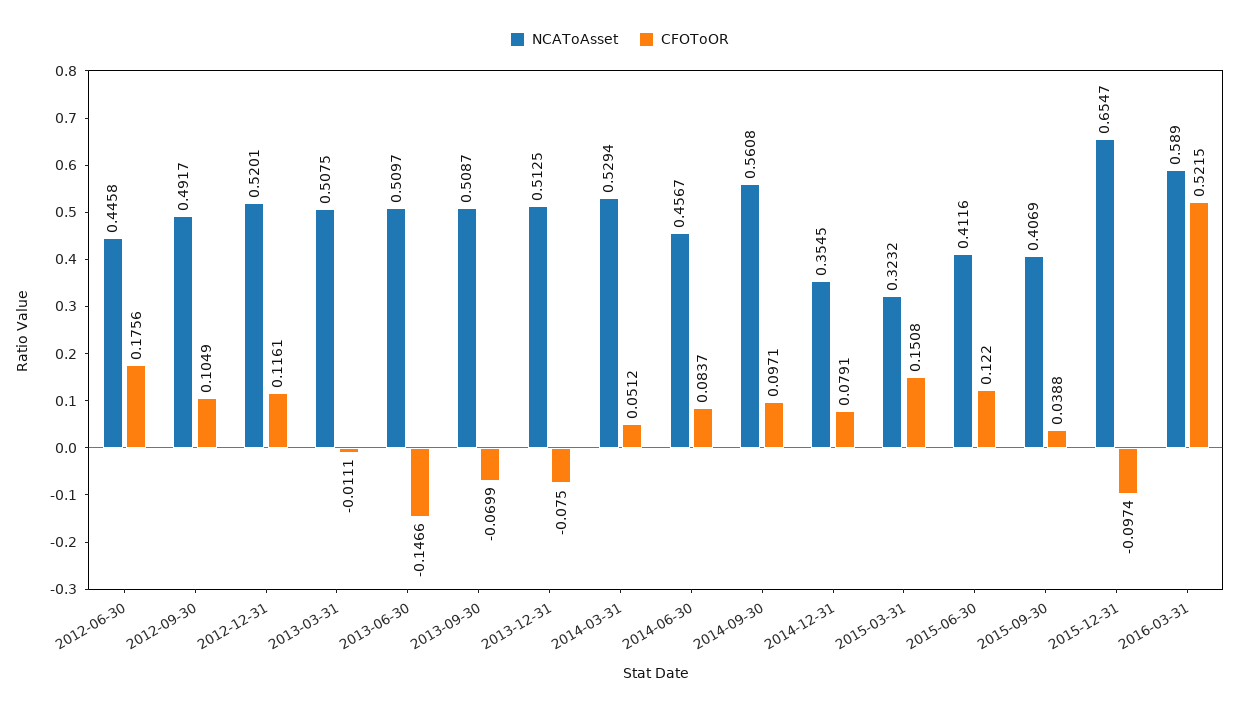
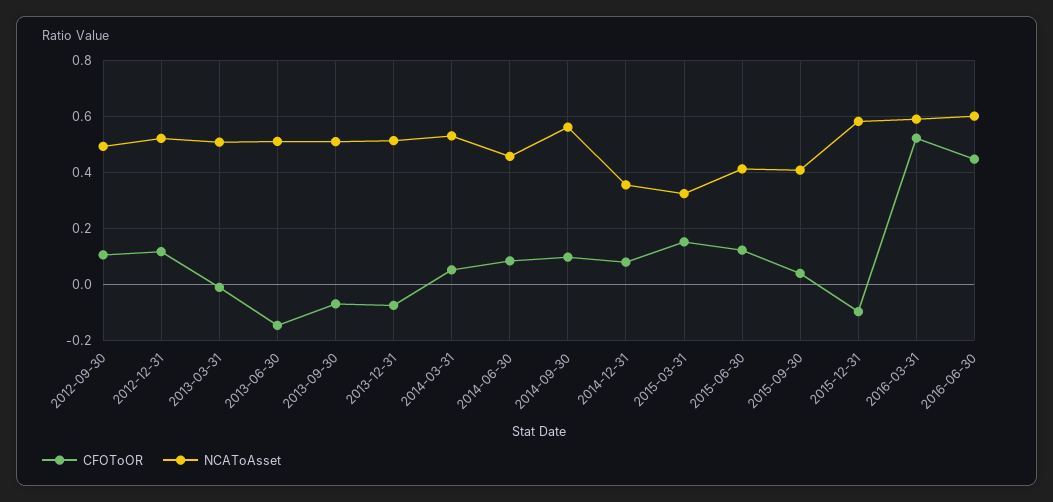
NCAToAsset, 2012-06-30: 0.4458 -> none
CFOToOR, 2012-06-30: 0.1756 -> none
NCAToAsset, 2015-12-31: 0.6547 -> 0.575
CFOToOR, 2016-06-30: none -> 0.45
NCAToAsset, 2016-06-30: none -> 0.6

